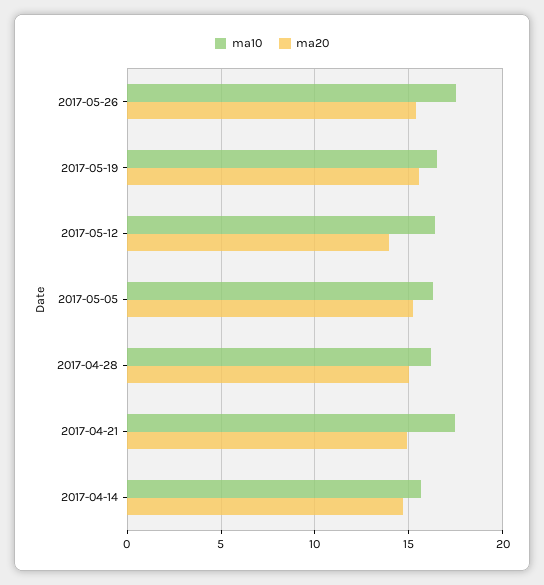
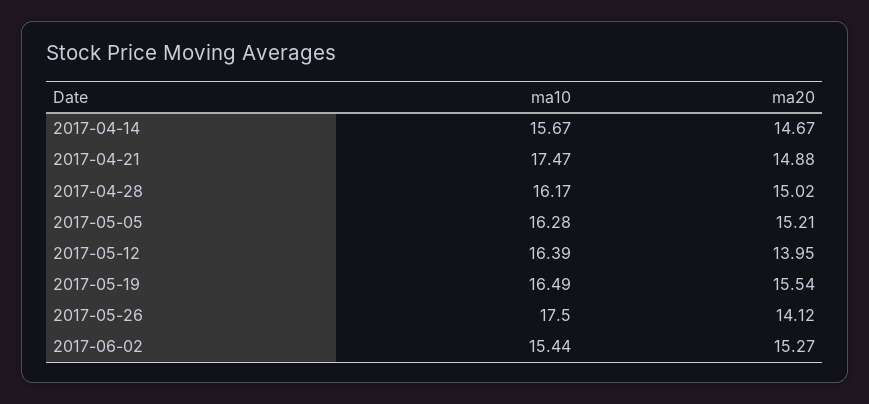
ma20, 2017-05-26: 15.5 -> 14.12
ma10, 2017-06-02: none -> 15.44
ma20, 2017-06-02: none -> 15.27

